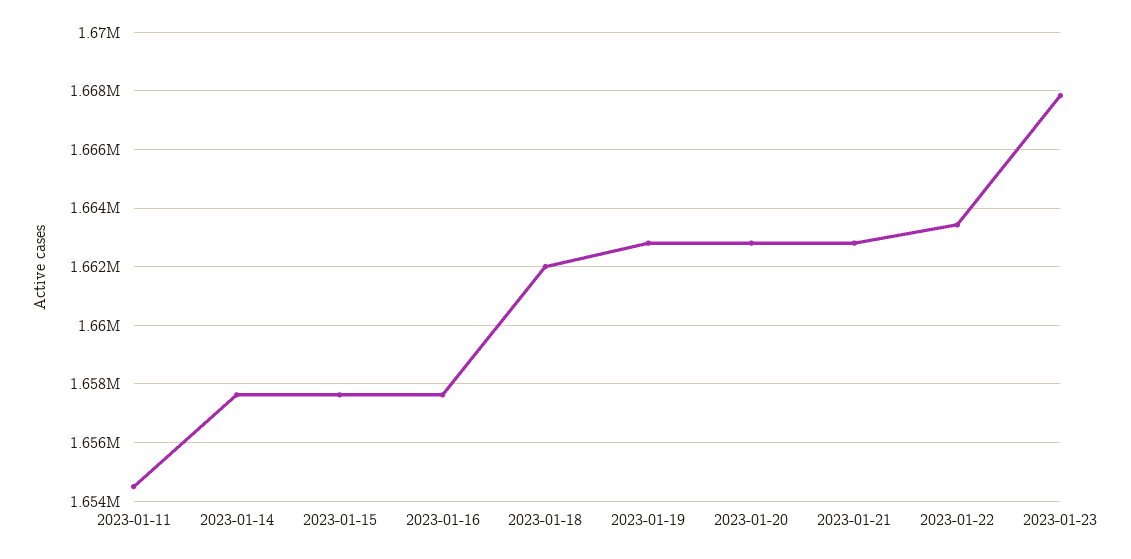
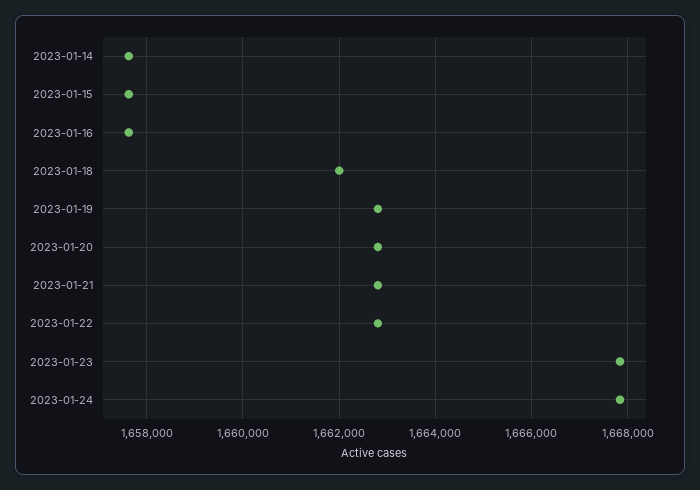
2023-01-11: 1654500 -> none
2023-01-22: 1663500 -> 1662800
2023-01-24: none -> 1667800

